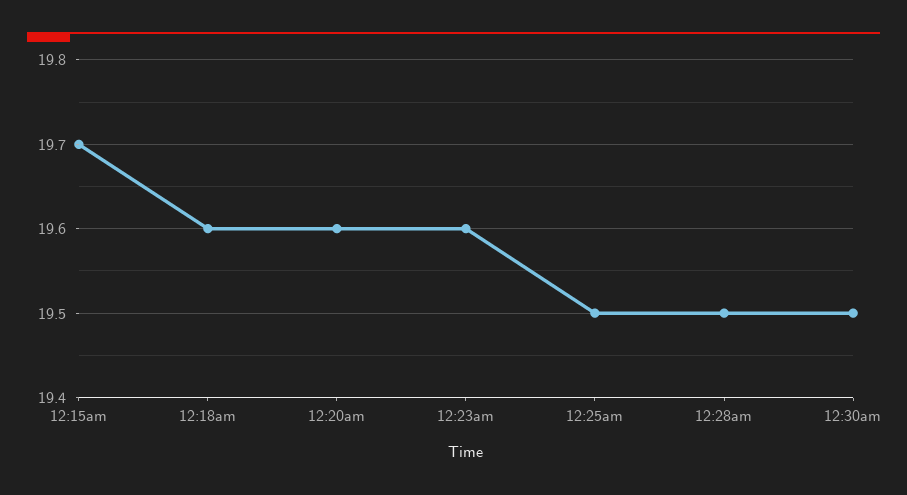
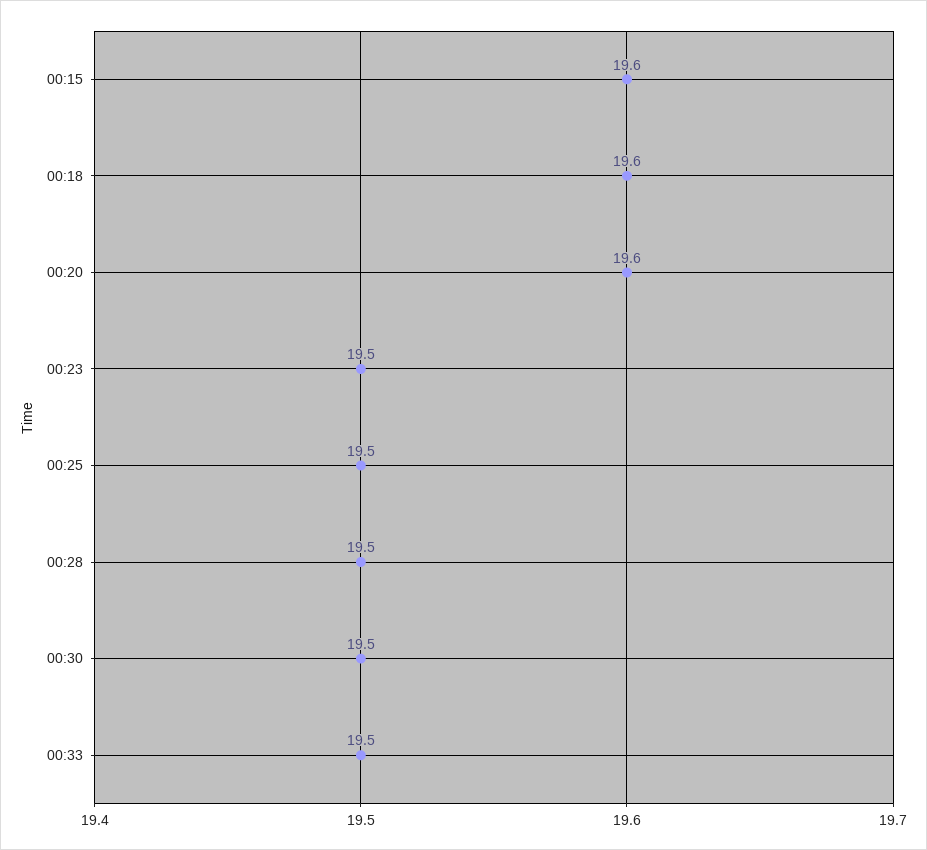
12:15am: 19.7 -> 19.6
12:23am: 19.6 -> 19.5
00:33: none -> 19.5

